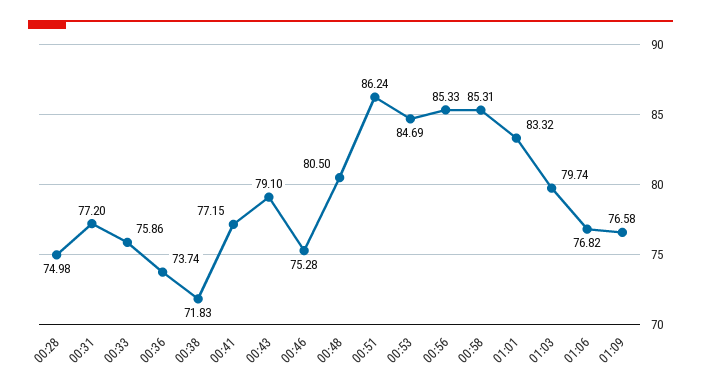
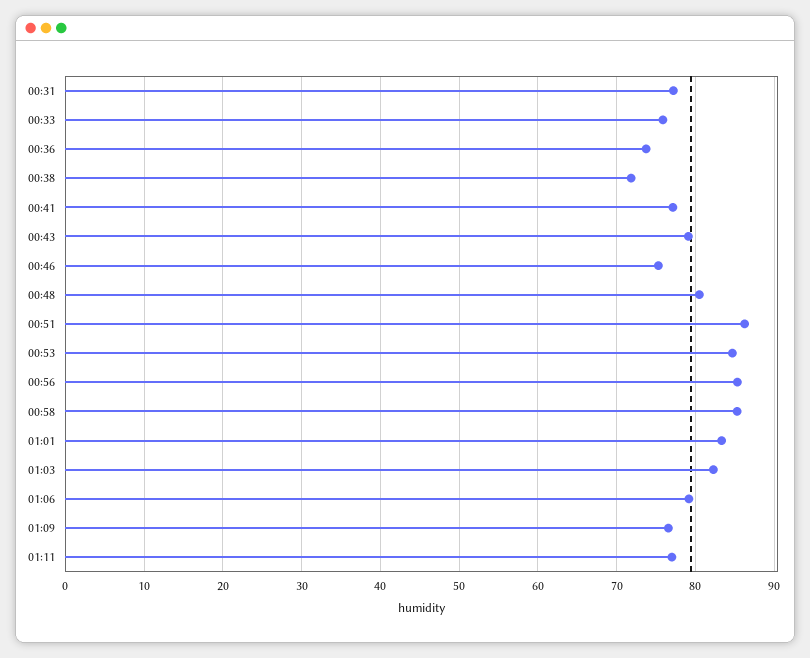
00:28: 74.98 -> none
01:03: 79.74 -> 82
01:06: 76.82 -> 79
01:11: none -> 77

